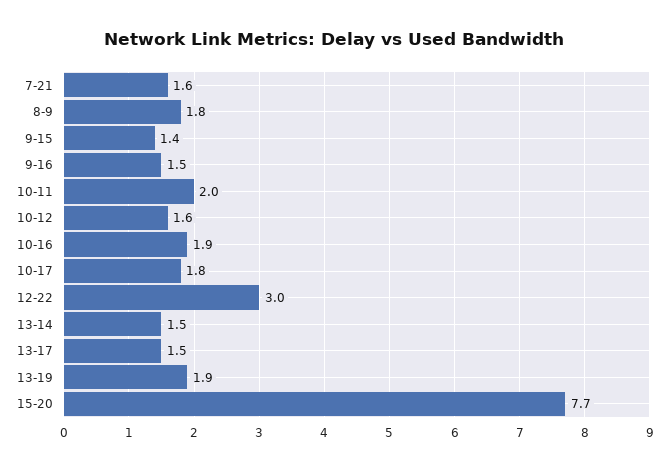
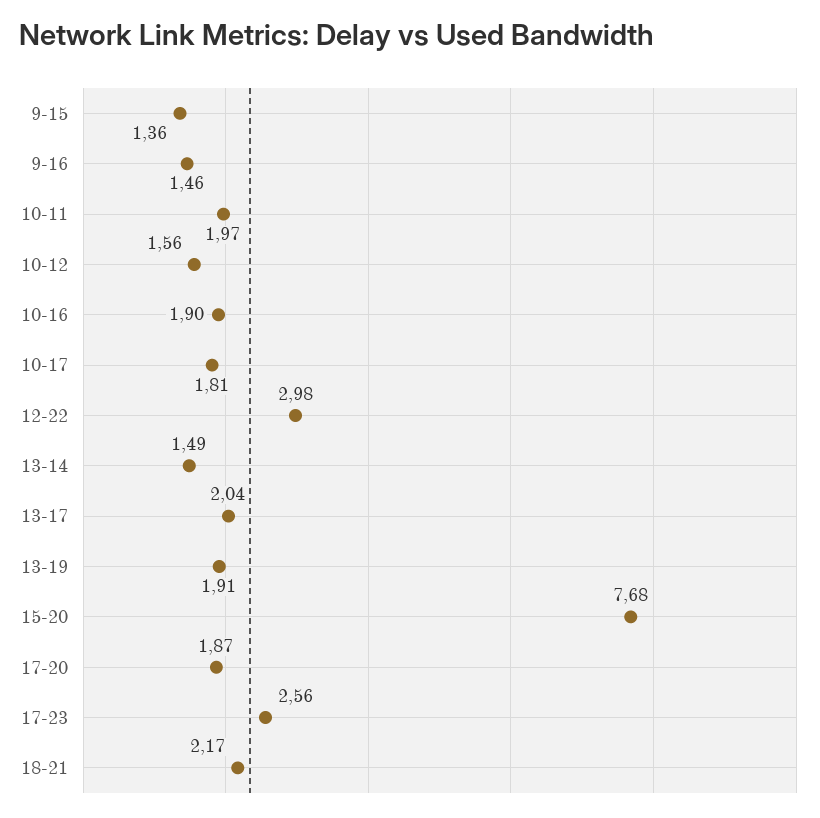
7-21: 1.6 -> none
8-9: 1.8 -> none
13-17: 1.5 -> 2.04
17-20: none -> 1.87
17-23: none -> 2.56
18-21: none -> 2.17

